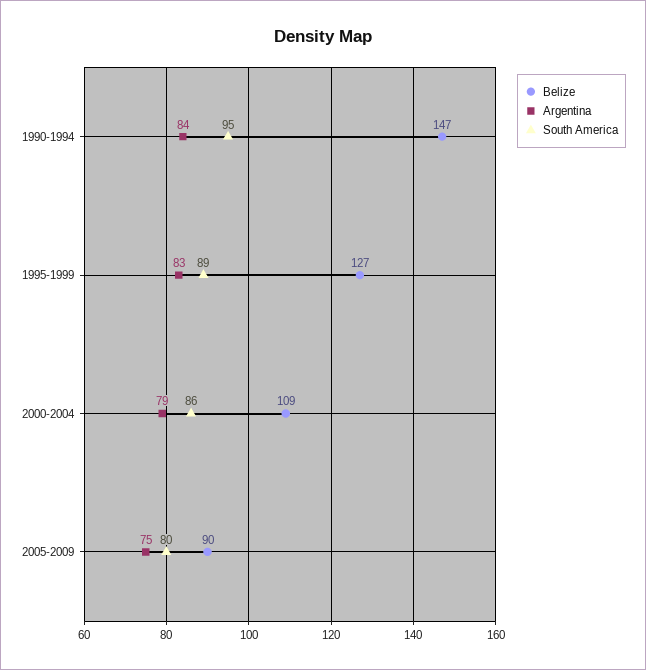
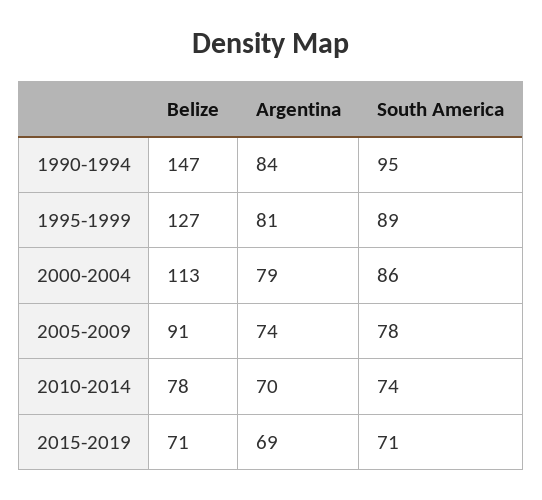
Argentina, 1995-1999: 83 -> 81
Belize, 2000-2004: 109 -> 113
Belize, 2005-2009: 90 -> 91
Argentina, 2005-2009: 75 -> 74
South America, 2005-2009: 80 -> 78
Belize, 2010-2014: none -> 78
Argentina, 2010-2014: none -> 70
South America, 2010-2014: none -> 74
Belize, 2015-2019: none -> 71
Argentina, 2015-2019: none -> 69
South America, 2015-2019: none -> 71

